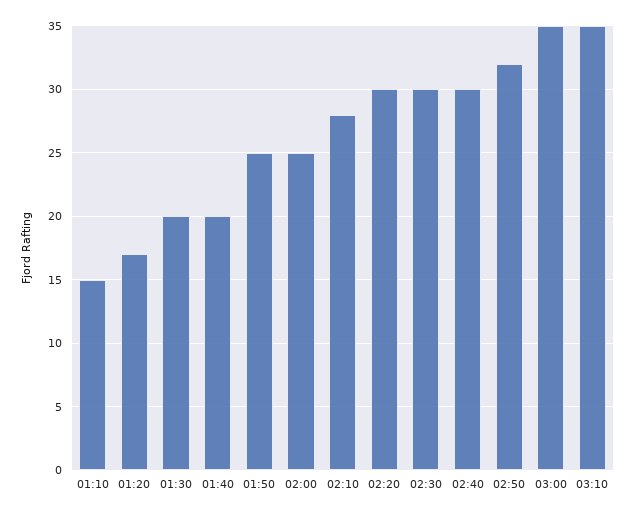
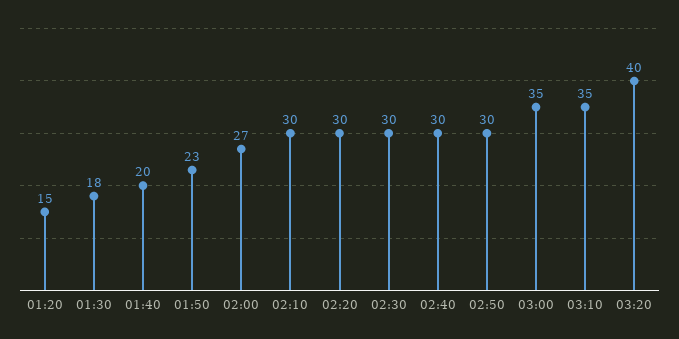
01:10: 15 -> none
01:20: 17 -> 15
01:30: 20 -> 18
01:50: 25 -> 23
02:00: 25 -> 27
02:10: 28 -> 30
02:50: 32 -> 30
03:20: none -> 40

